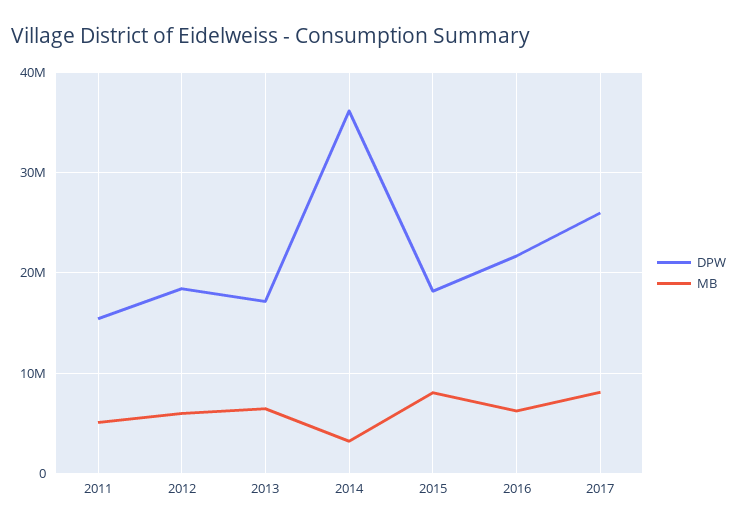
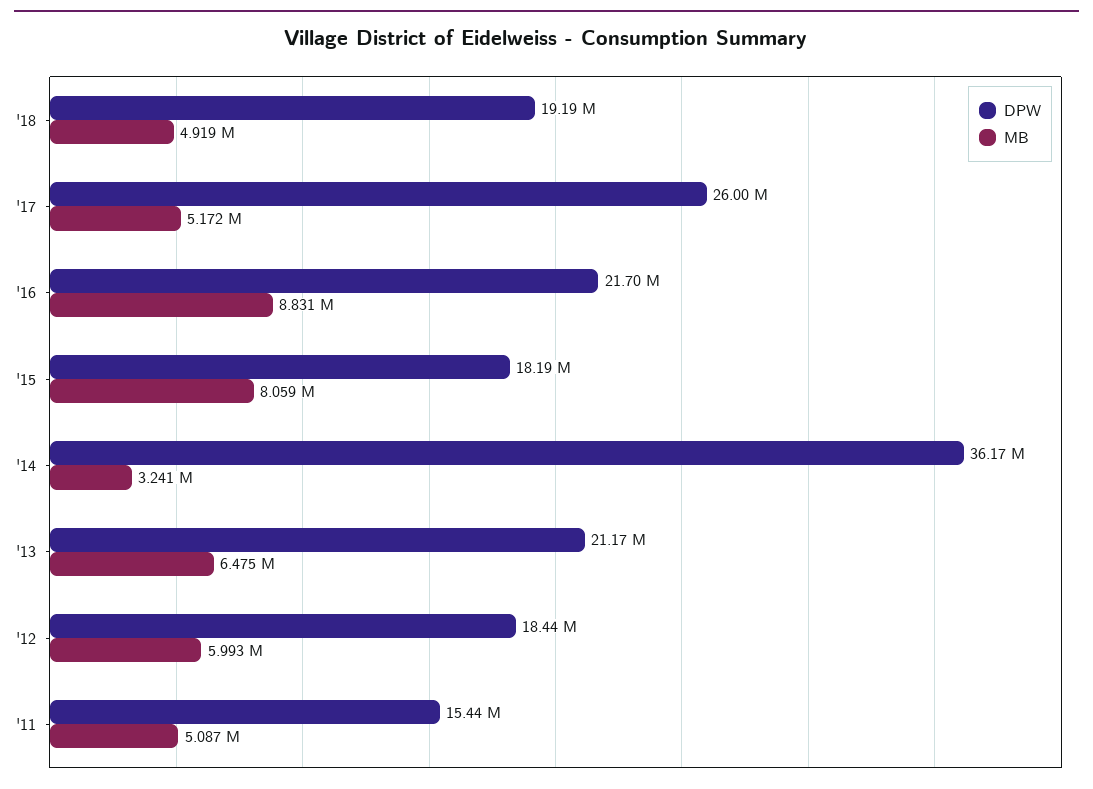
DPW, 2013: 17000000 -> 21170000
MB, 2016: 6000000 -> 8831000
MB, 2017: 8000000 -> 5172000
DPW, '18: none -> 19190000
MB, '18: none -> 4919000

